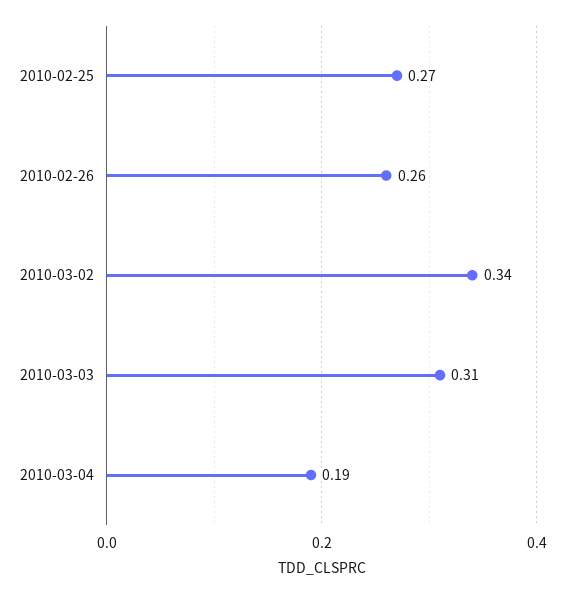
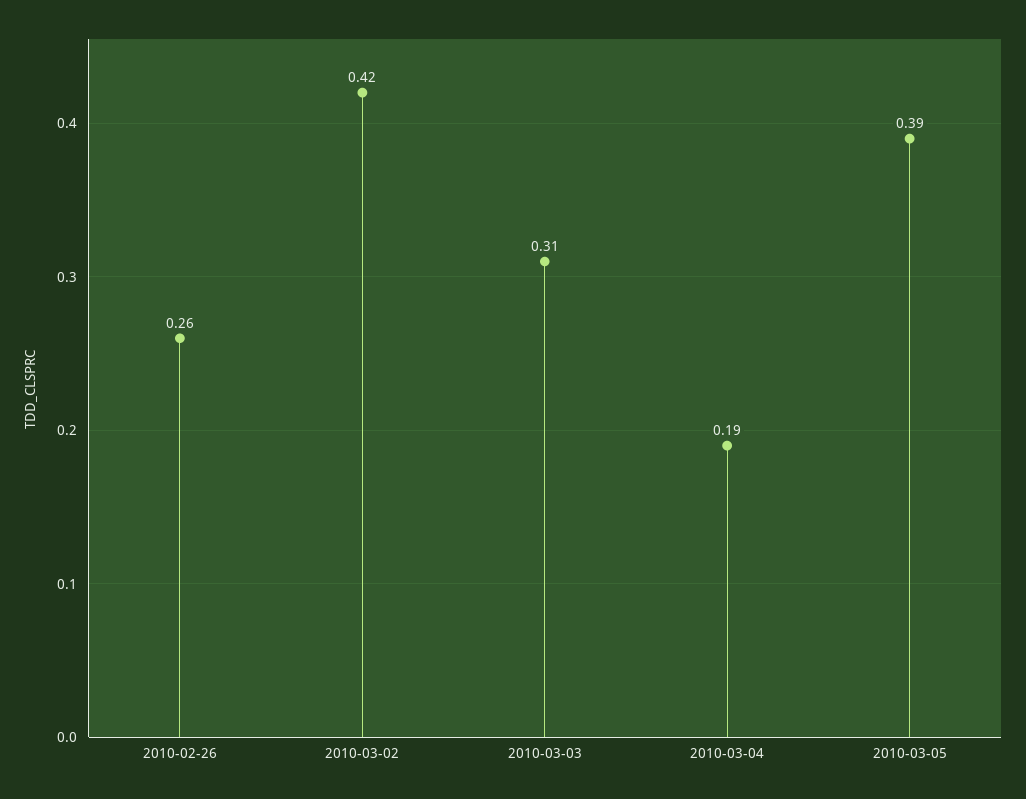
2010-02-25: 0.27 -> none
2010-03-02: 0.34 -> 0.42
2010-03-05: none -> 0.39

